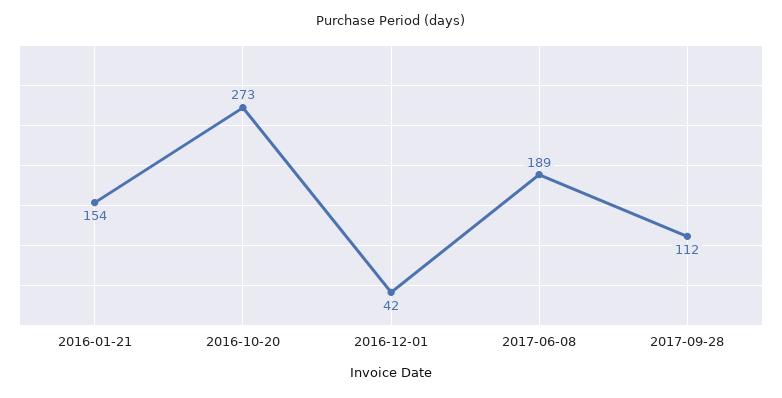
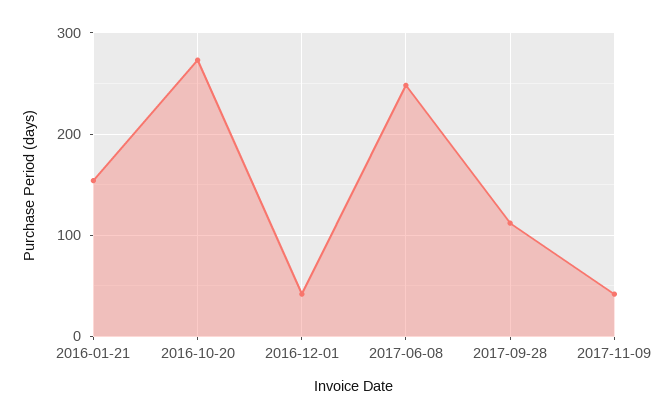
2017-06-08: 189 -> 250
2017-11-09: none -> 40

